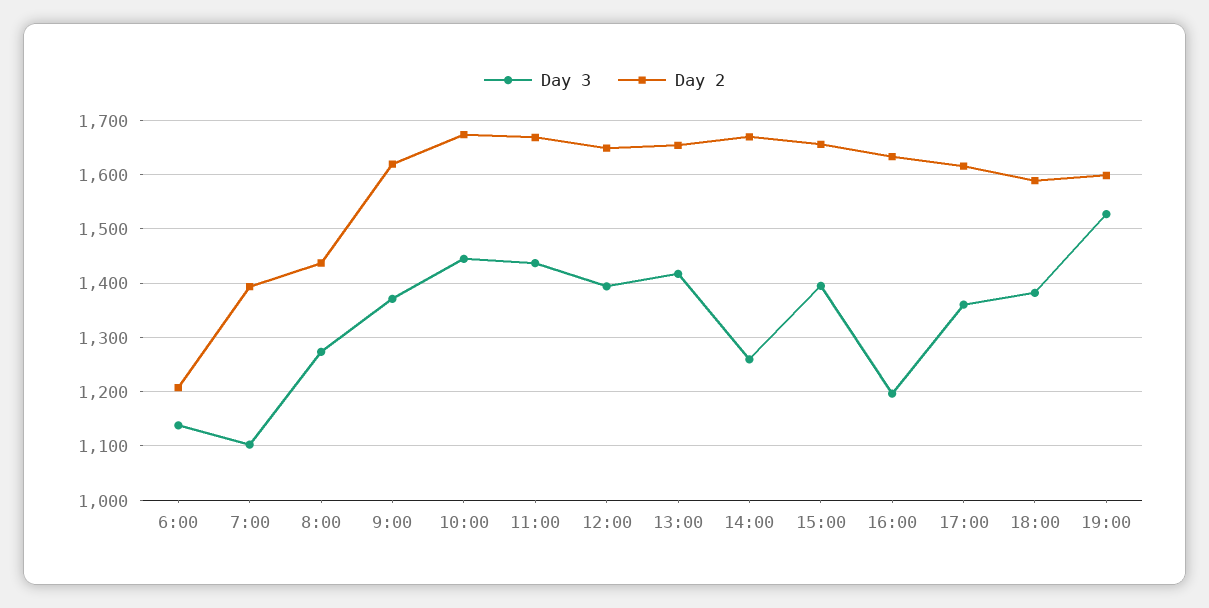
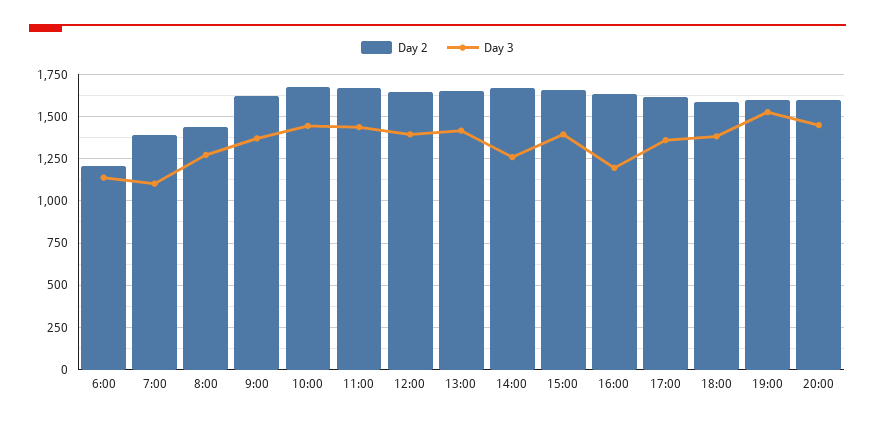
Day 2, 20:00: none -> 1600
Day 3, 20:00: none -> 1450

